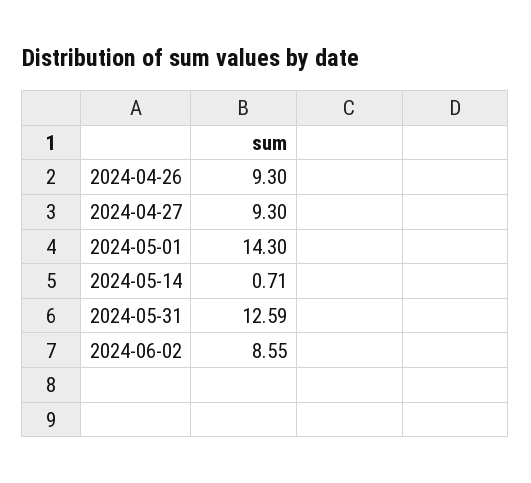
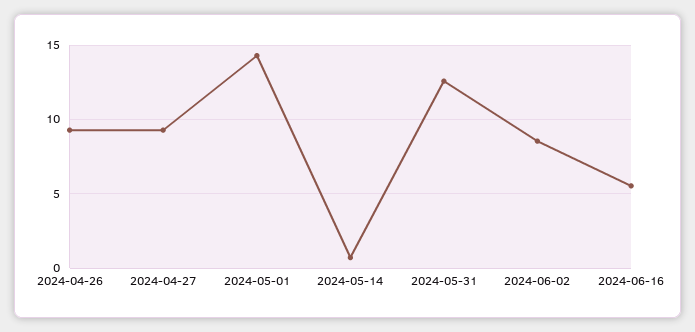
2024-06-16: none -> 5.5

